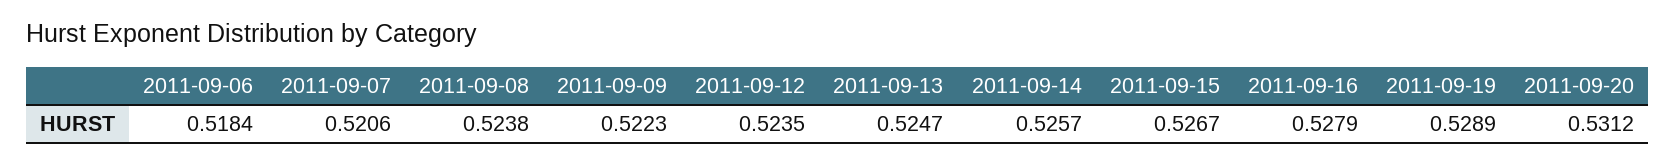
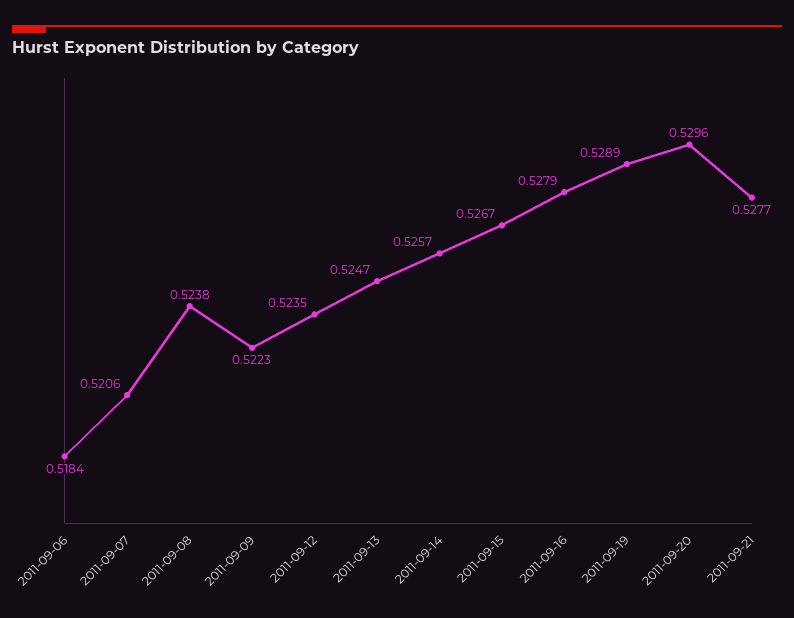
2011-09-20: 0.5312 -> 0.5296
2011-09-21: none -> 0.5277

